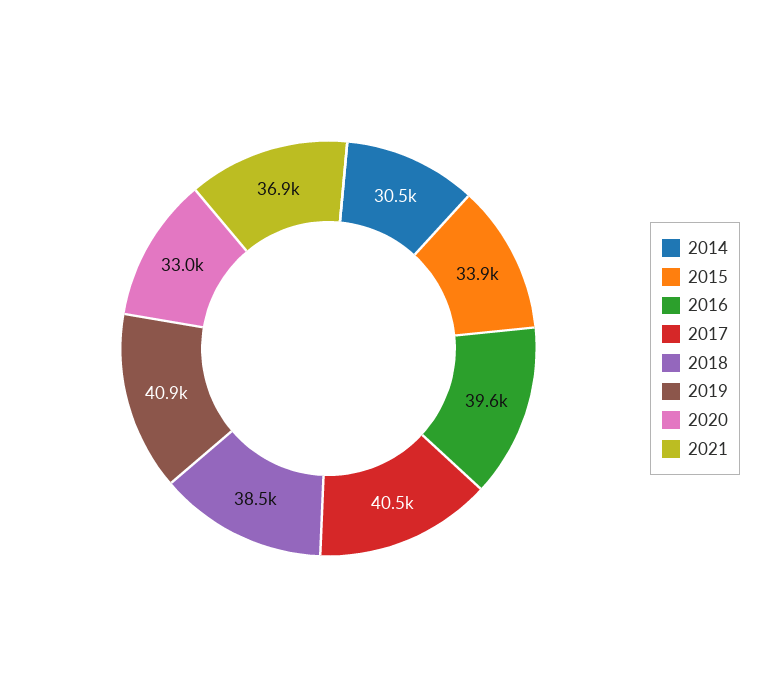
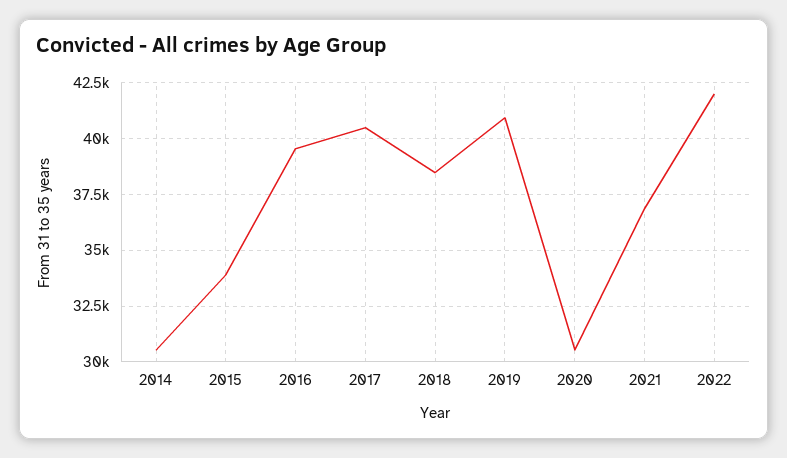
2020: 33000 -> 30500
2022: none -> 42000

